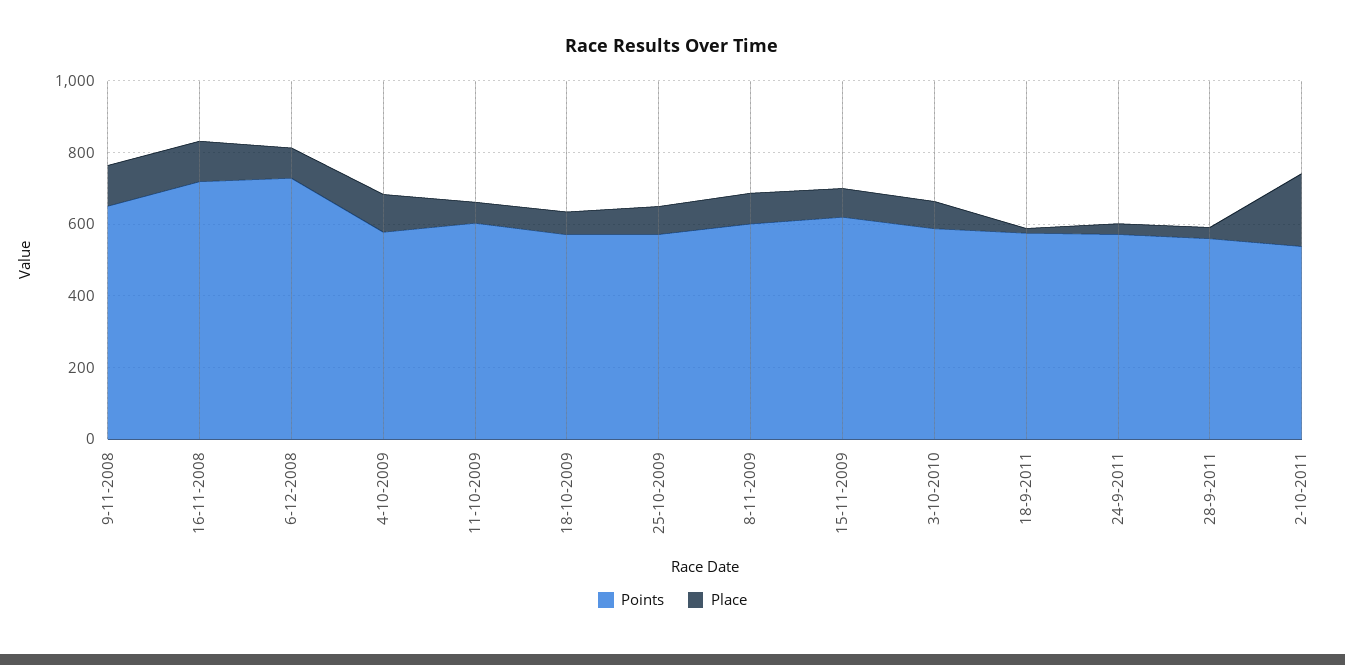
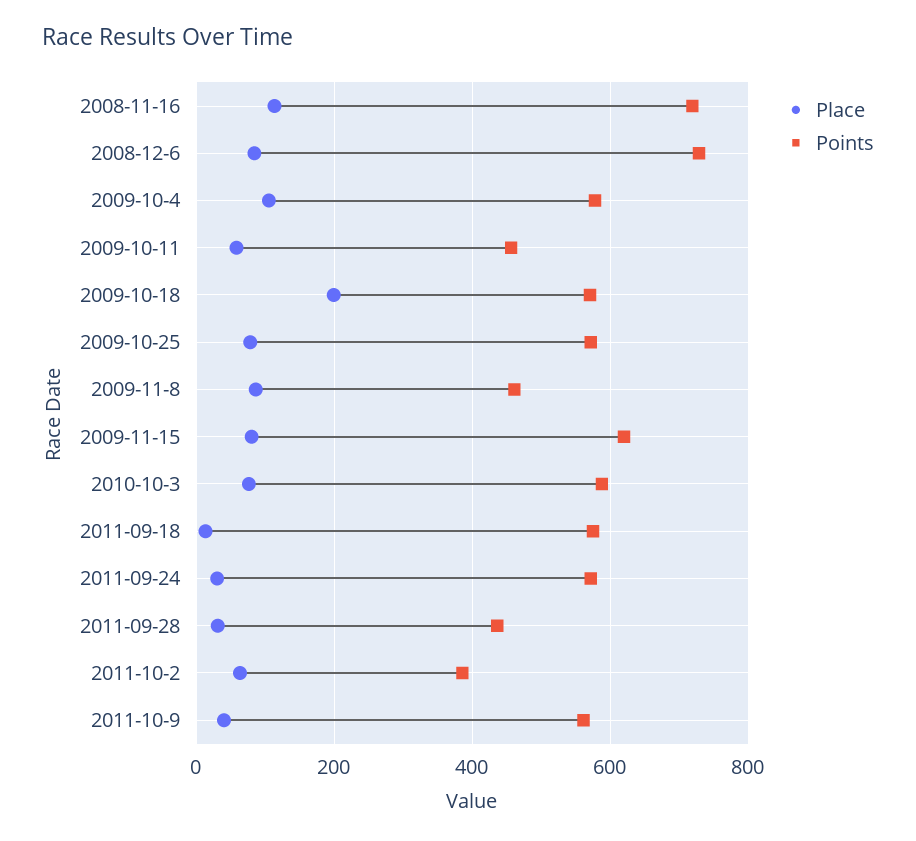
Points, 9-11-2008: 650 -> none
Place, 9-11-2008: 100 -> none
Points, 11-10-2009: 600 -> 460
Place, 18-10-2009: 50 -> 200
Points, 8-11-2009: 600 -> 460
Points, 28-9-2011: 550 -> 440
Points, 2-10-2011: 550 -> 380
Place, 2-10-2011: 200 -> 60
Place, 2011-10-9: none -> 40
Points, 2011-10-9: none -> 560

